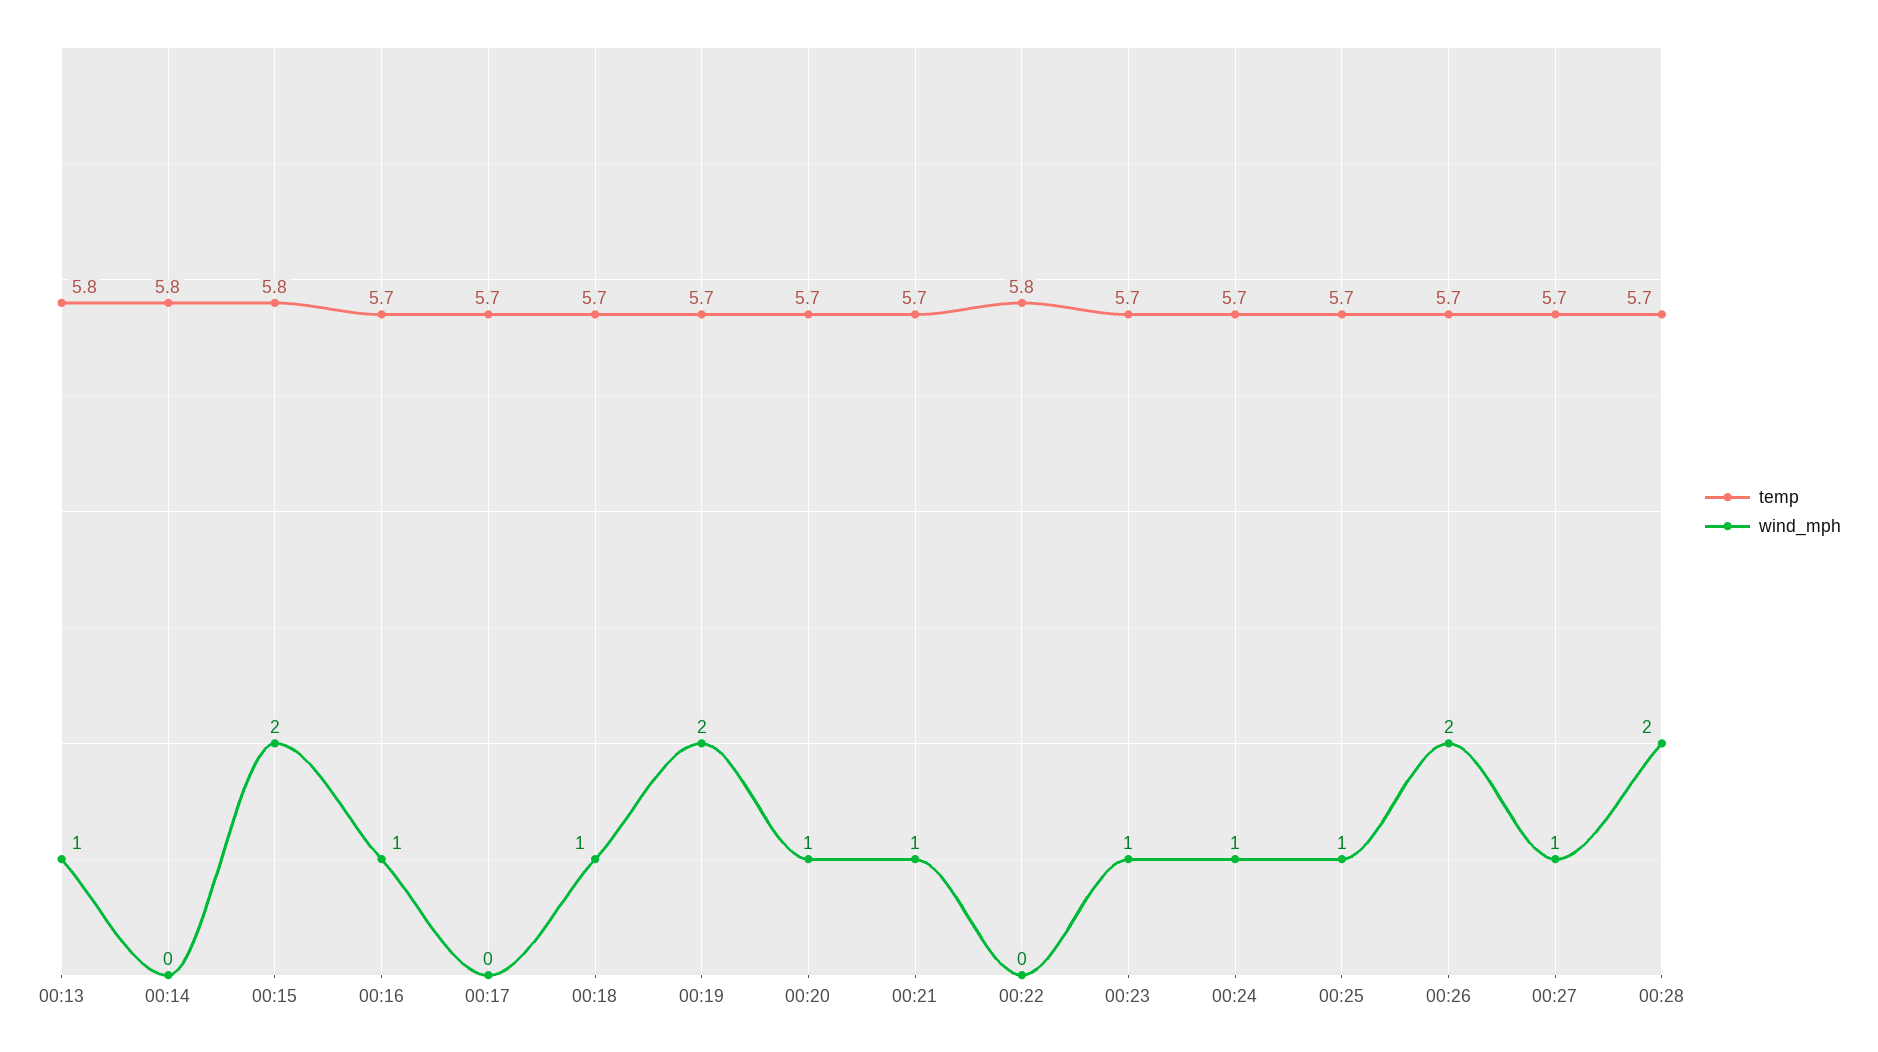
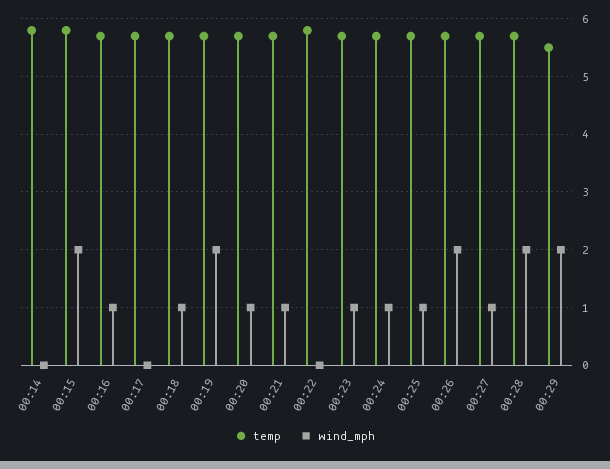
temp, 00:13: 5.8 -> none
wind_mph, 00:13: 1 -> none
temp, 00:29: none -> 5.5
wind_mph, 00:29: none -> 2

